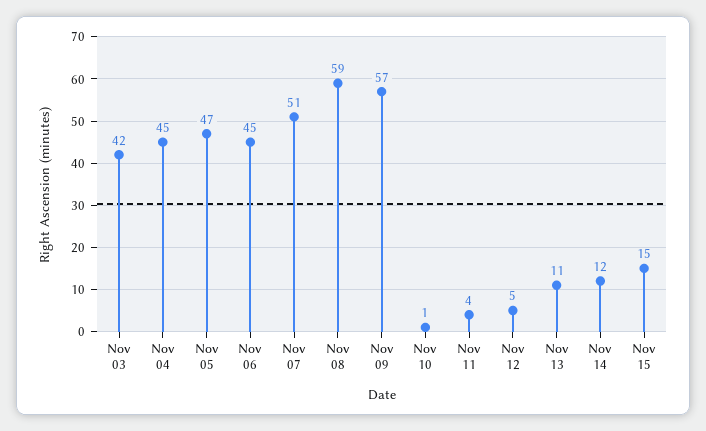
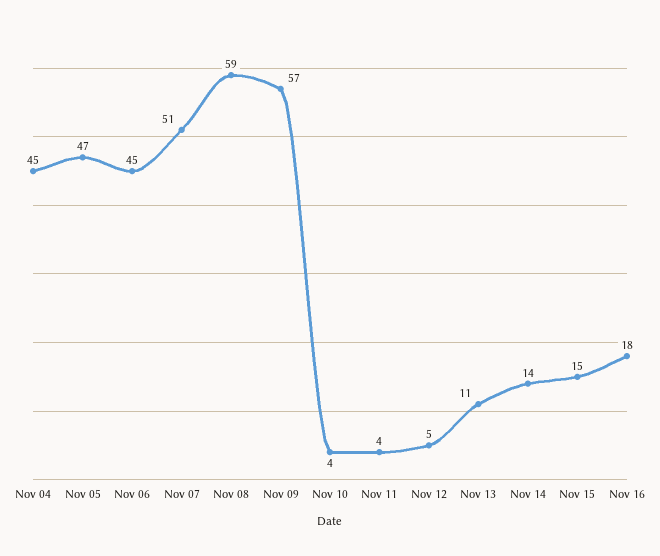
Nov 03: 42 -> none
Nov 10: 1 -> 4
Nov 14: 12 -> 14
Nov 16: none -> 18

